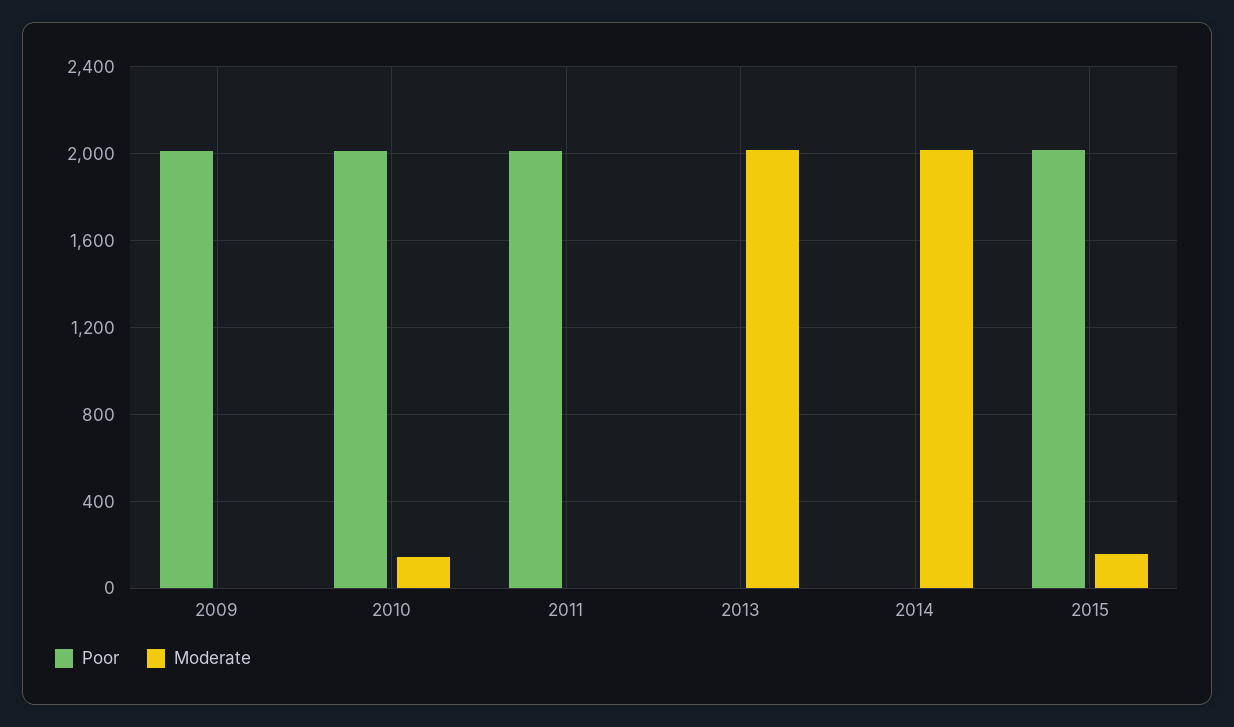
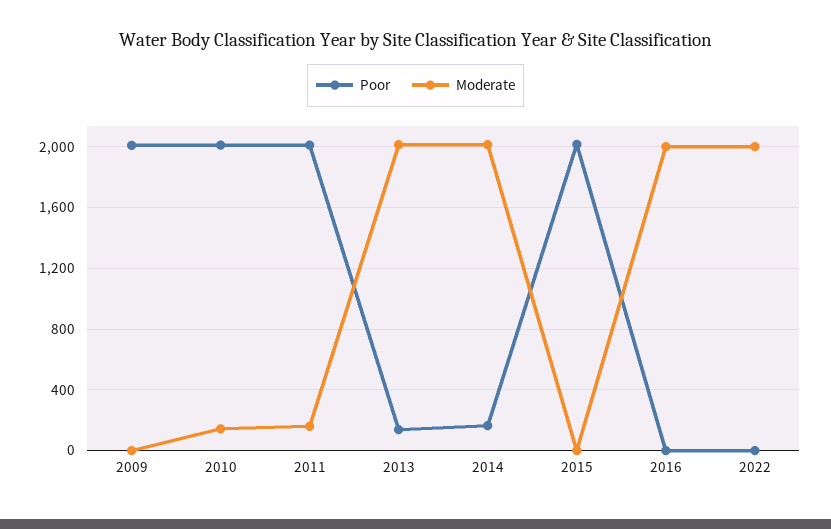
Moderate, 2011: 0 -> 150
Poor, 2013: 0 -> 150
Poor, 2014: 0 -> 150
Moderate, 2015: 150 -> 0
Poor, 2016: none -> 0
Moderate, 2016: none -> 2000
Poor, 2022: none -> 0
Moderate, 2022: none -> 2000

